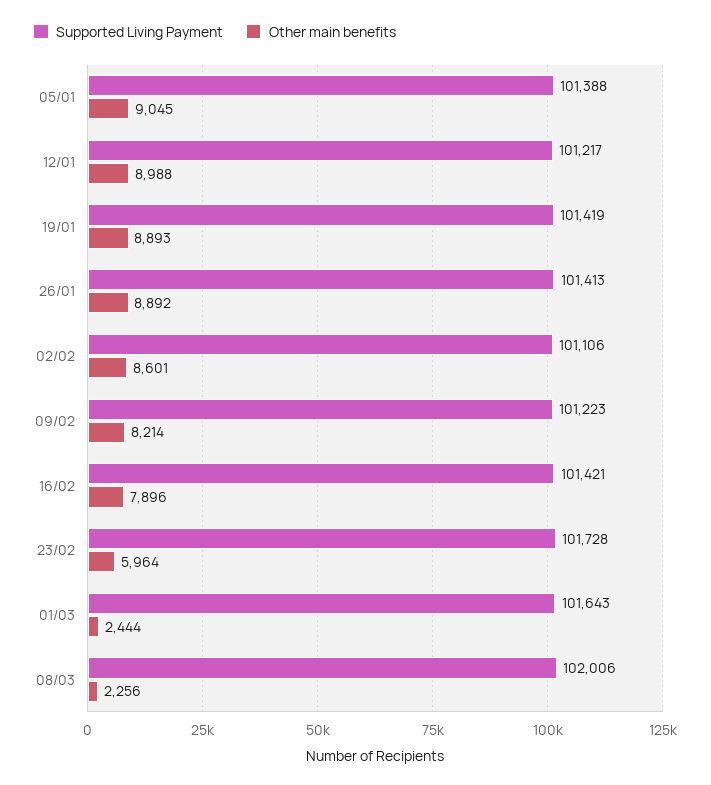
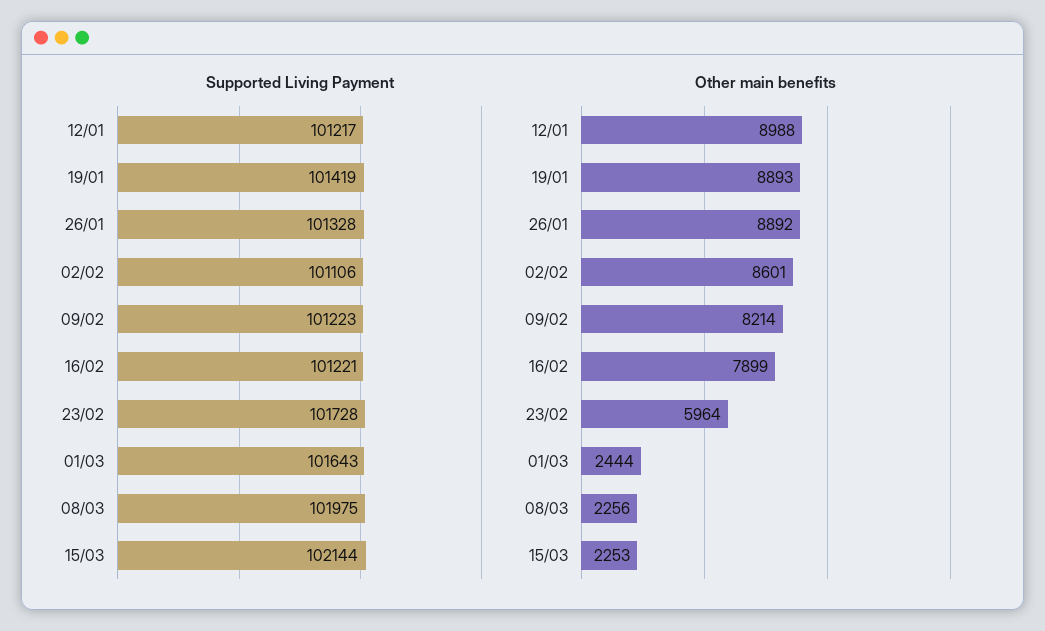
Supported Living Payment, 05/01: 101388 -> none
Other main benefits, 05/01: 9045 -> none
Supported Living Payment, 26/01: 101413 -> 101328
Supported Living Payment, 16/02: 101421 -> 101221
Other main benefits, 16/02: 7896 -> 7899
Supported Living Payment, 08/03: 102006 -> 101975
Supported Living Payment, 15/03: none -> 102144
Other main benefits, 15/03: none -> 2253

